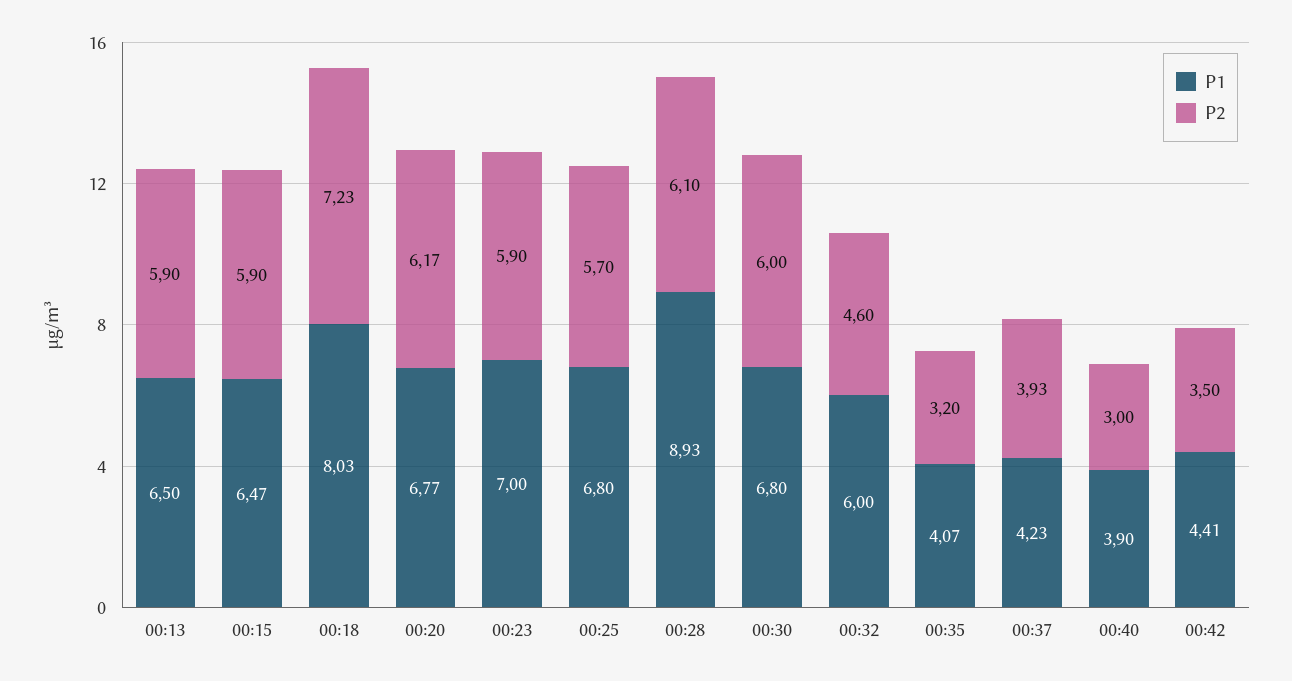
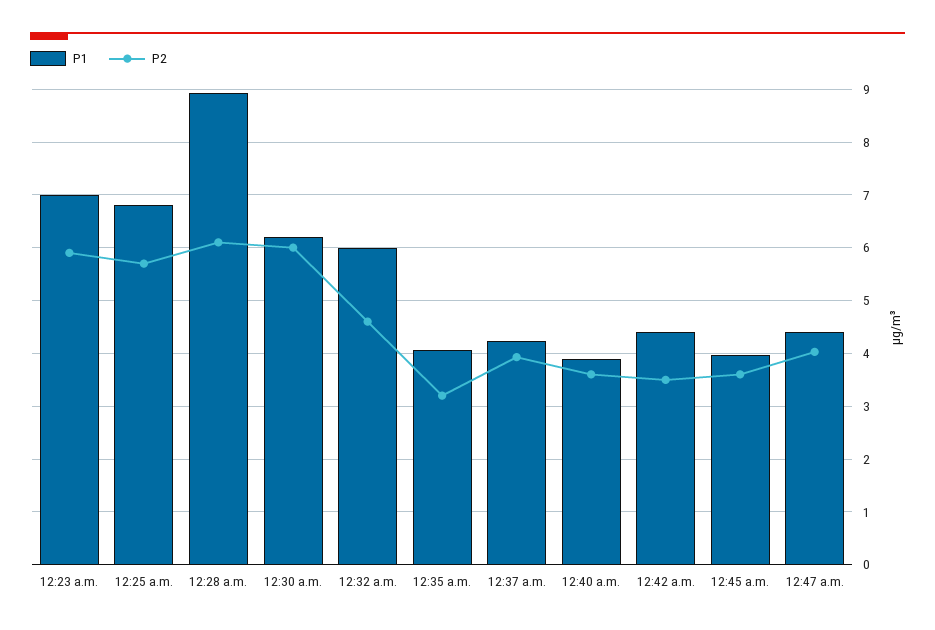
P1, 00:13: 6.5 -> none
P2, 00:13: 5.9 -> none
P1, 00:15: 6.47 -> none
P2, 00:15: 5.9 -> none
P1, 00:18: 8.03 -> none
P2, 00:18: 7.23 -> none
P1, 00:20: 6.77 -> none
P2, 00:20: 6.17 -> none
P1, 00:30: 6.8 -> 6.2
P2, 00:40: 3 -> 3.6
P1, 12:45 a.m.: none -> 4
P2, 12:45 a.m.: none -> 3.6
P1, 12:47 a.m.: none -> 4.4
P2, 12:47 a.m.: none -> 4

